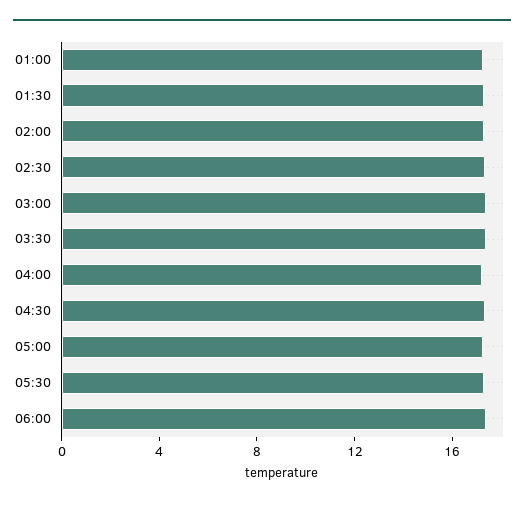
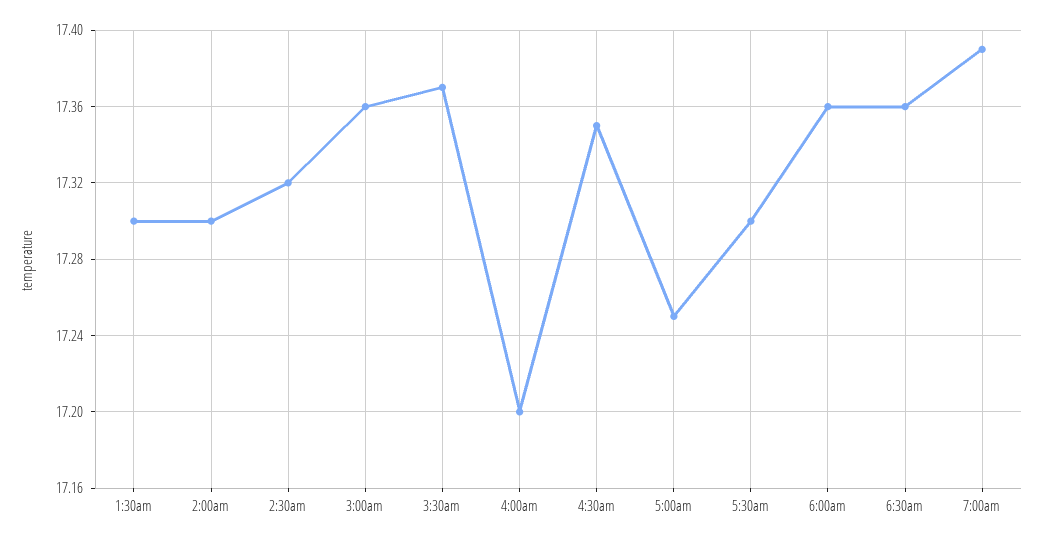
01:00: 17 -> none
6:30am: none -> 17.36
7:00am: none -> 17.39

